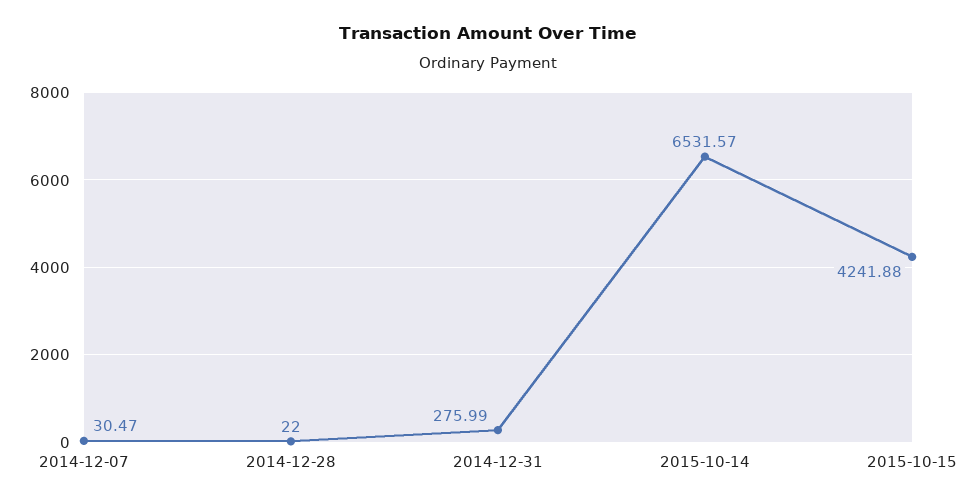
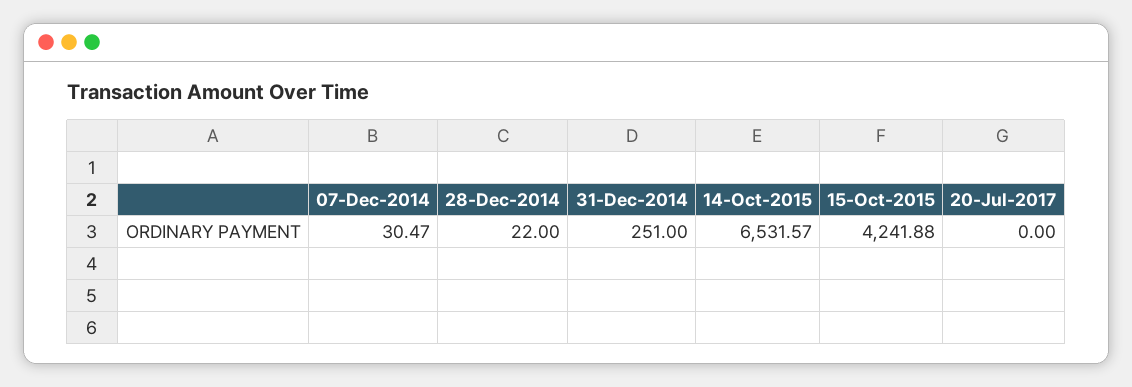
2014-12-31: 275.99 -> 251
20-Jul-2017: none -> 0

